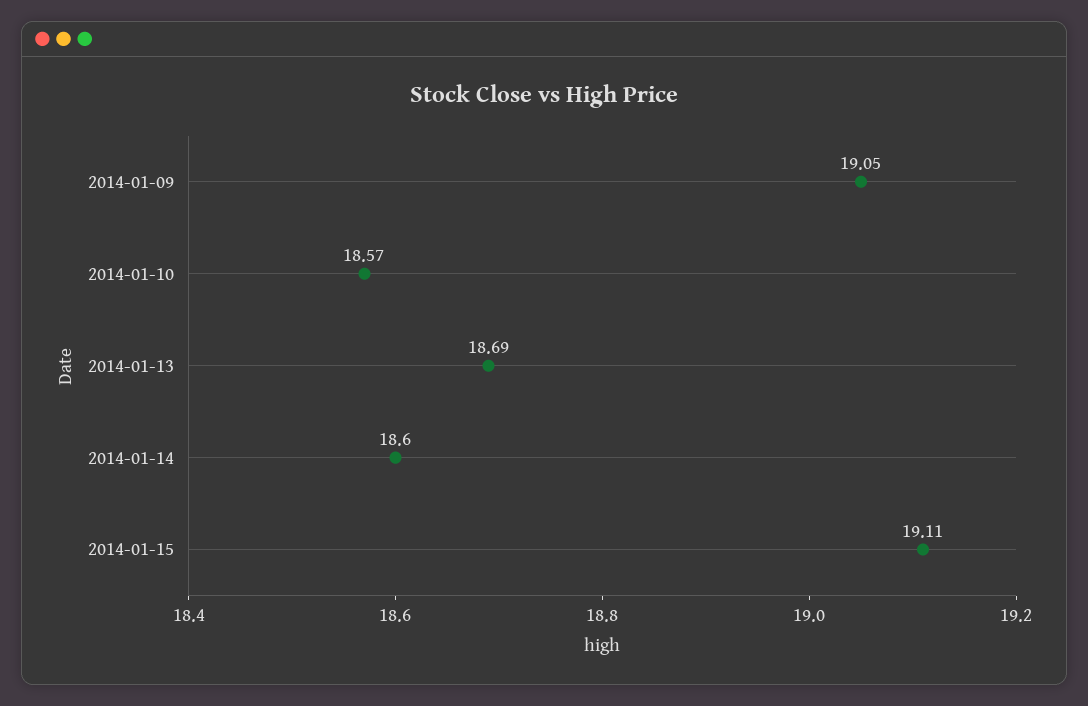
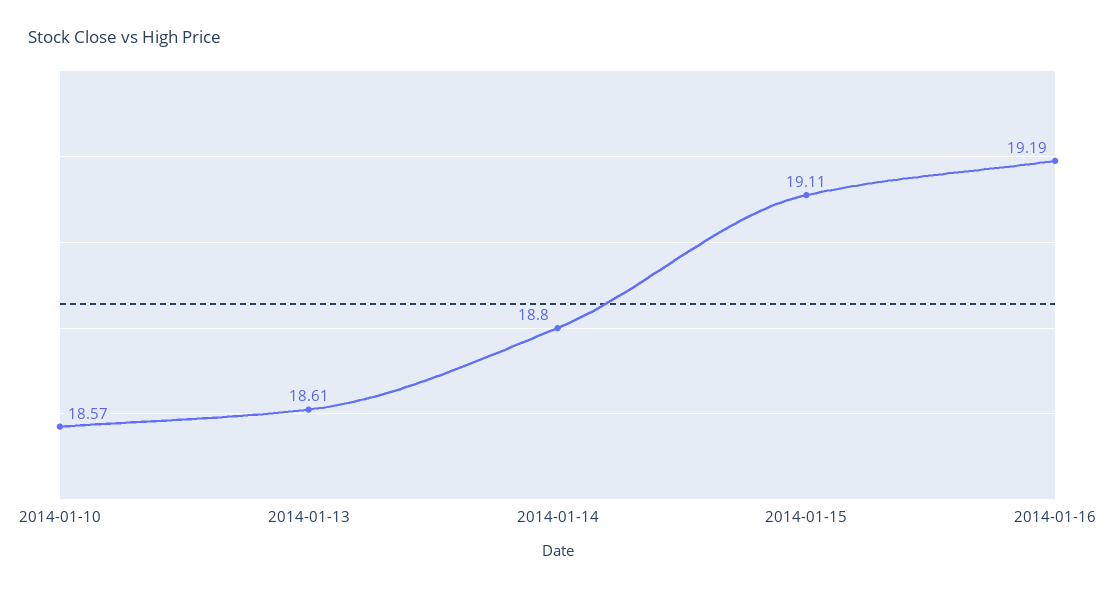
2014-01-09: 19.05 -> none
2014-01-13: 18.69 -> 18.61
2014-01-14: 18.6 -> 18.8
2014-01-16: none -> 19.19

